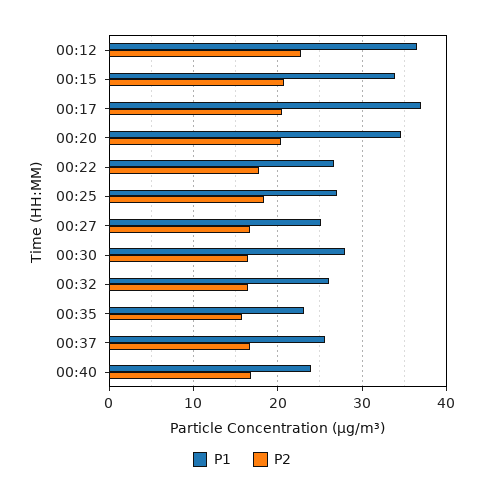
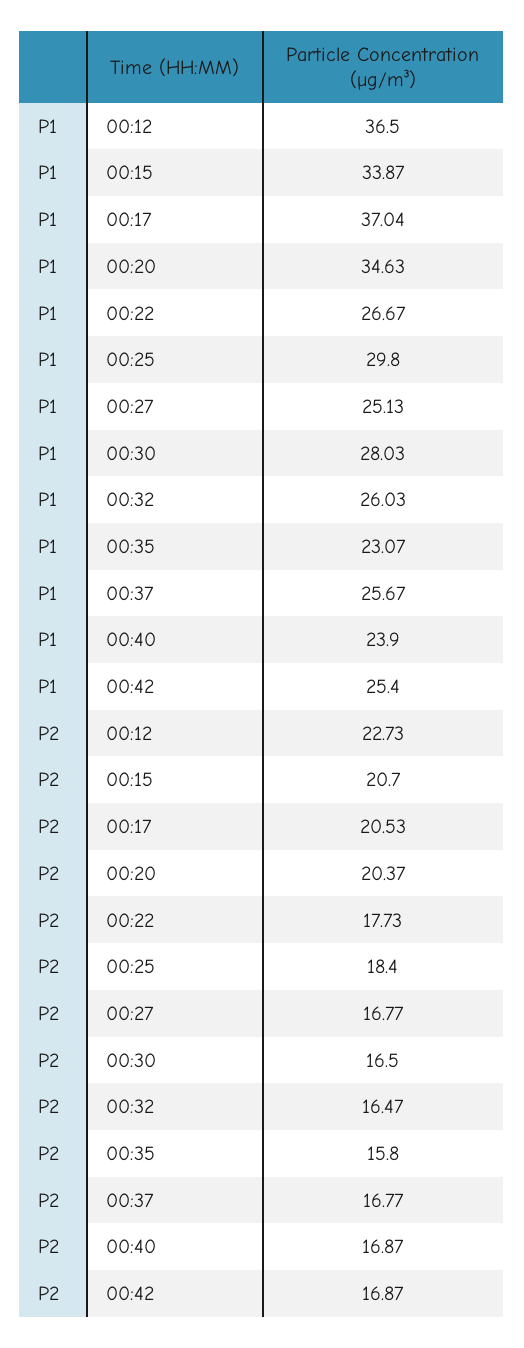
P1, 00:25: 27 -> 29.8
P1, 00:42: none -> 25.4
P2, 00:42: none -> 16.87

